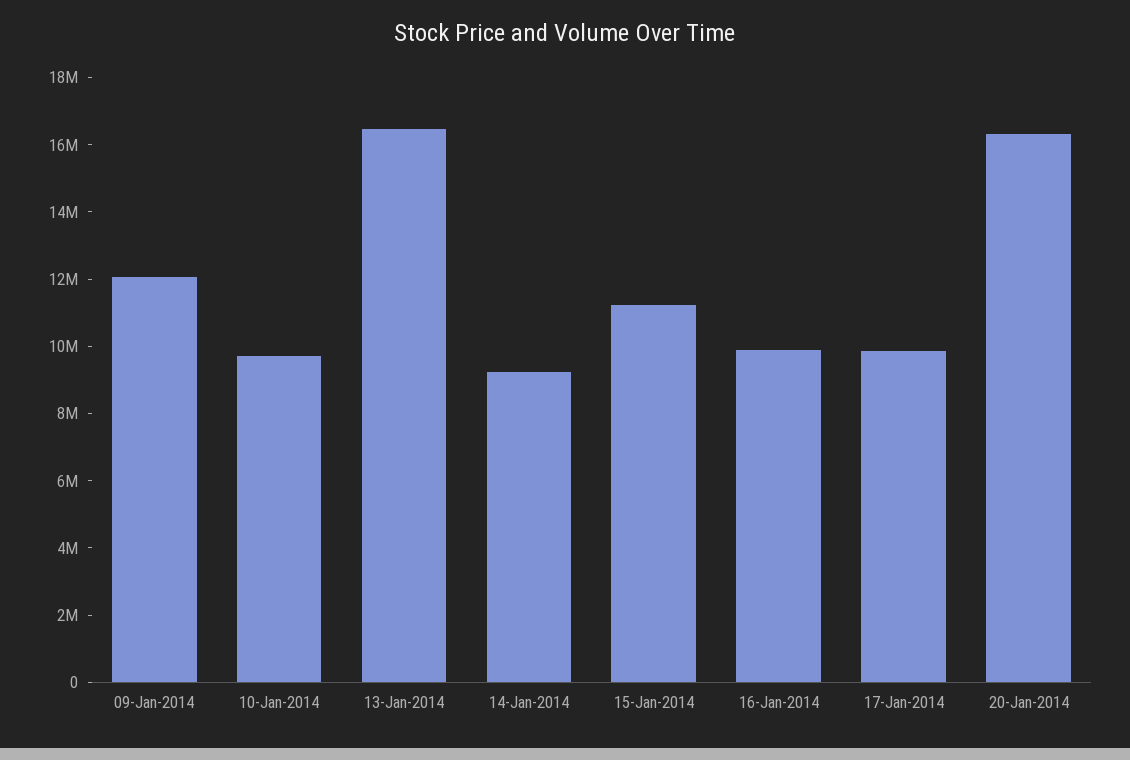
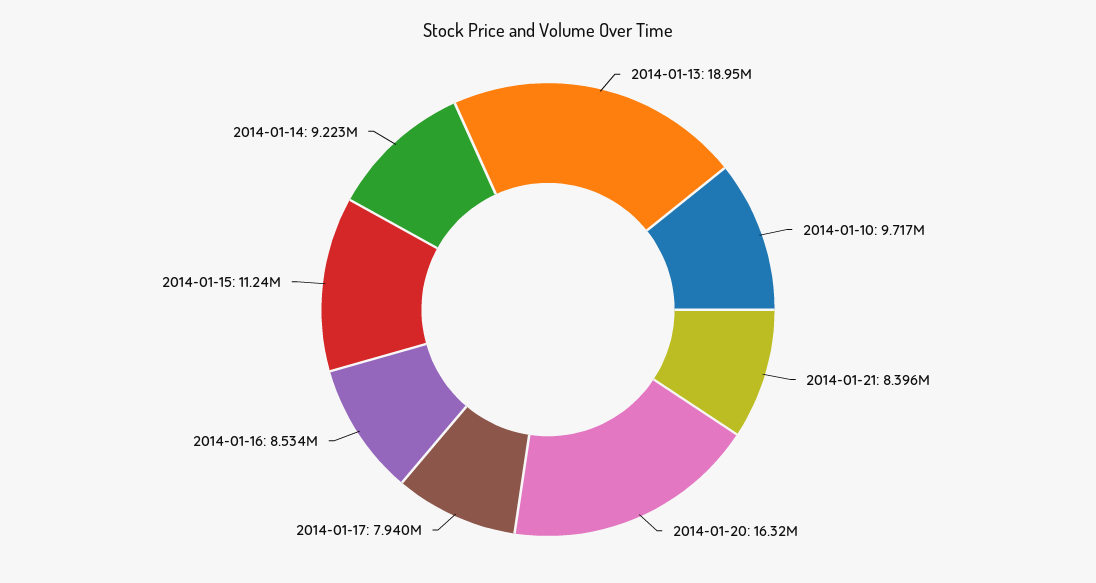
09-Jan-2014: 12000000 -> none
13-Jan-2014: 16500000 -> 18950000
16-Jan-2014: 10000000 -> 8534000
17-Jan-2014: 10000000 -> 7940000
2014-01-21: none -> 8396000

